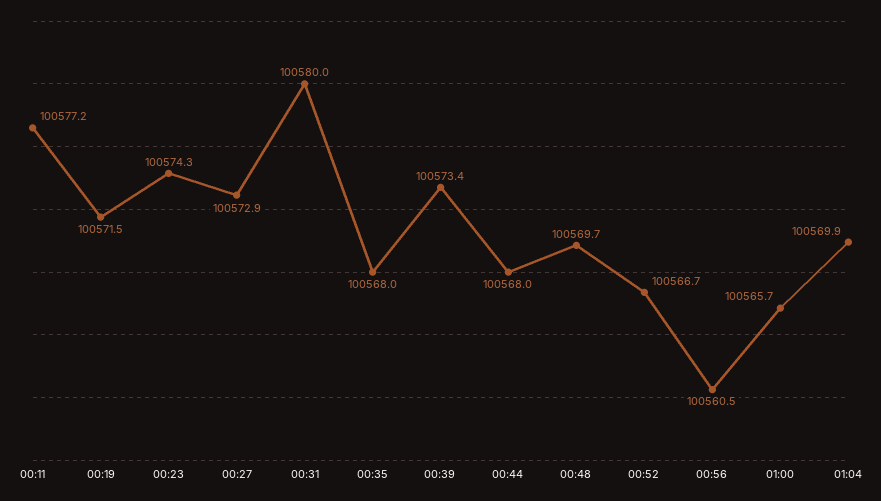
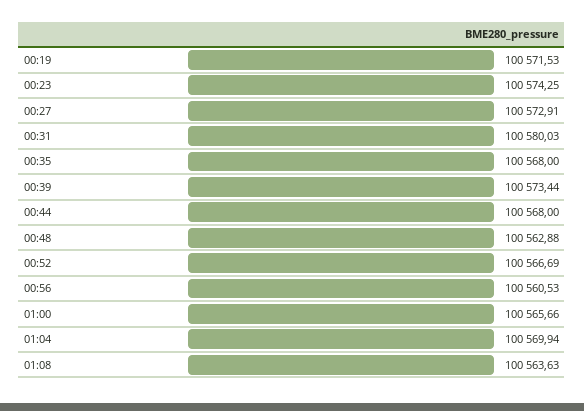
00:11: 100577.2 -> none
00:48: 100569.7 -> 100562.88
01:08: none -> 100563.63

